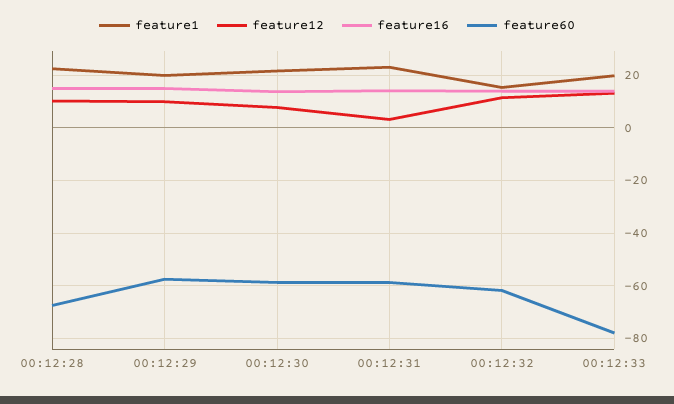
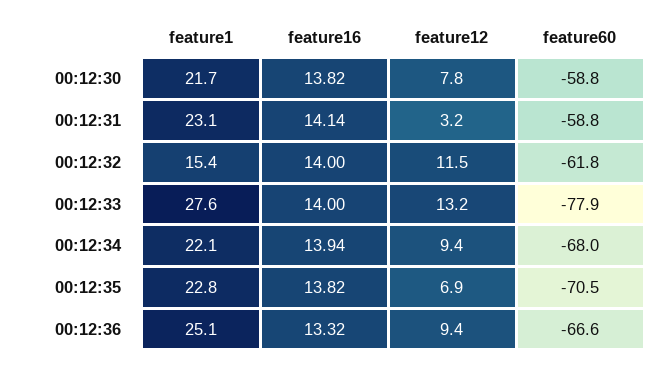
feature1, 00:12:28: 22.5 -> none
feature12, 00:12:28: 10 -> none
feature16, 00:12:28: 15 -> none
feature60, 00:12:28: -67.5 -> none
feature1, 00:12:29: 20 -> none
feature12, 00:12:29: 10 -> none
feature16, 00:12:29: 15 -> none
feature60, 00:12:29: -57.5 -> none
feature1, 00:12:33: 20 -> 27.6
feature1, 00:12:34: none -> 22.1
feature16, 00:12:34: none -> 13.94
feature12, 00:12:34: none -> 9.4
feature60, 00:12:34: none -> -68
feature1, 00:12:35: none -> 22.8
feature16, 00:12:35: none -> 13.82
feature12, 00:12:35: none -> 6.9
feature60, 00:12:35: none -> -70.5
feature1, 00:12:36: none -> 25.1
feature16, 00:12:36: none -> 13.32
feature12, 00:12:36: none -> 9.4
feature60, 00:12:36: none -> -66.6

